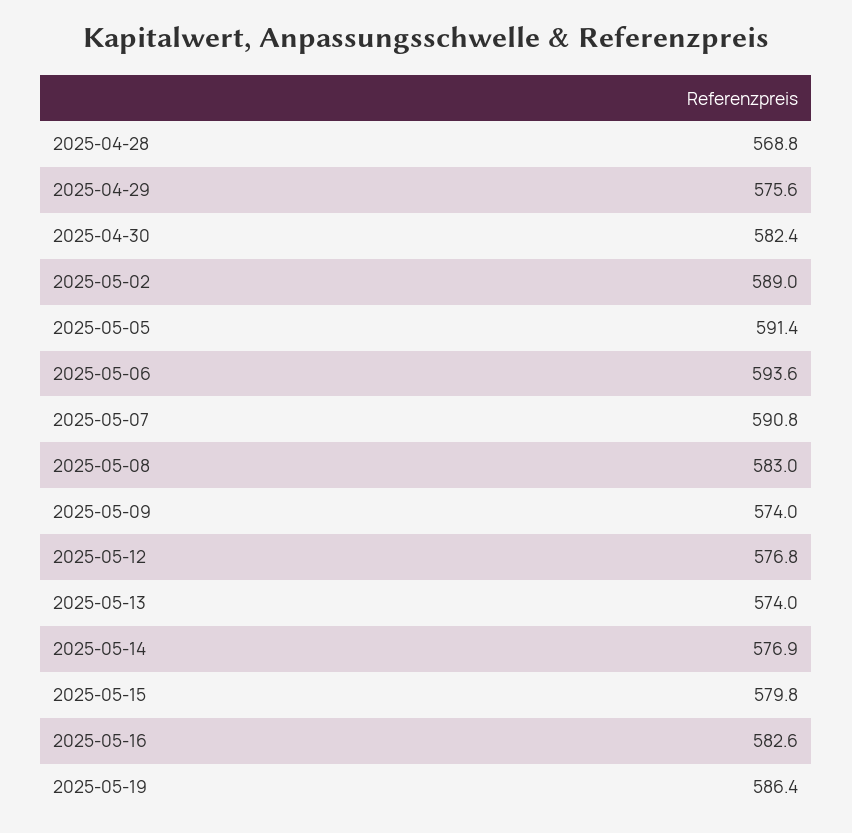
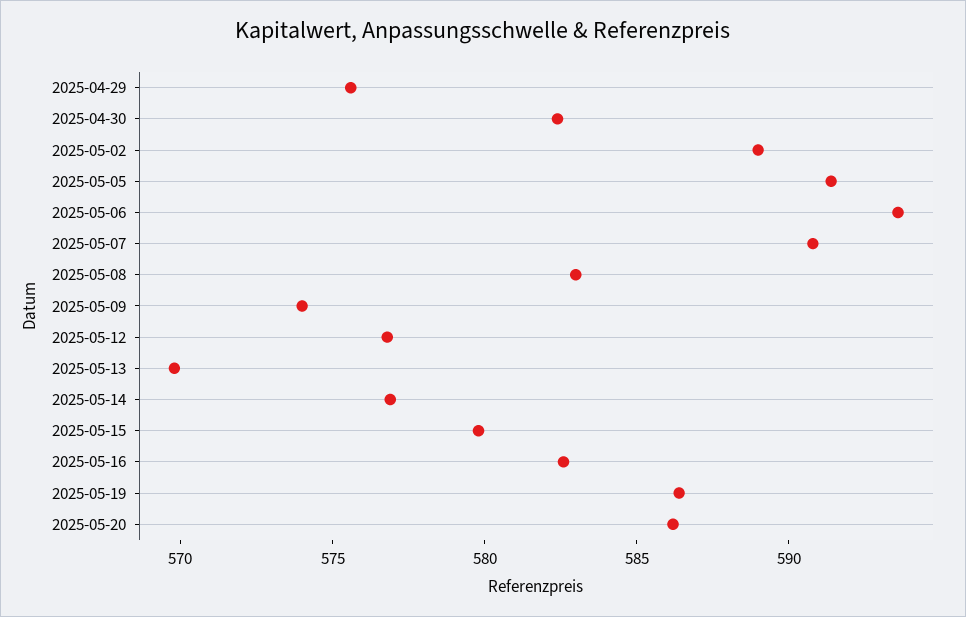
2025-04-28: 568.8 -> none
2025-05-13: 574 -> 570
2025-05-20: none -> 586

